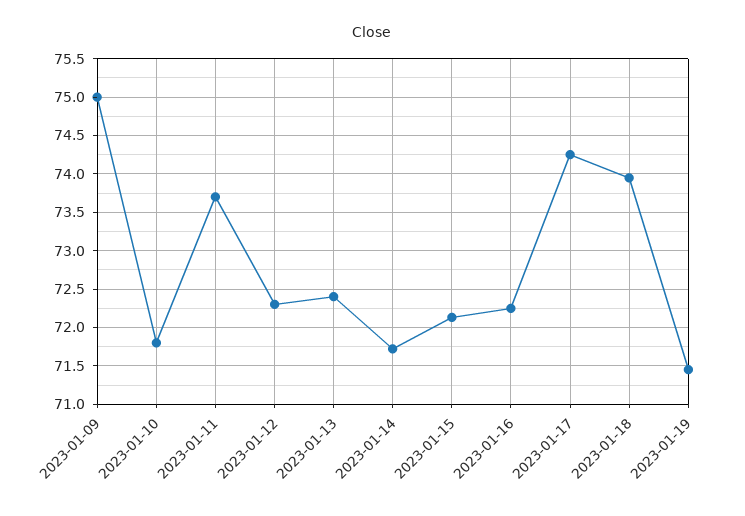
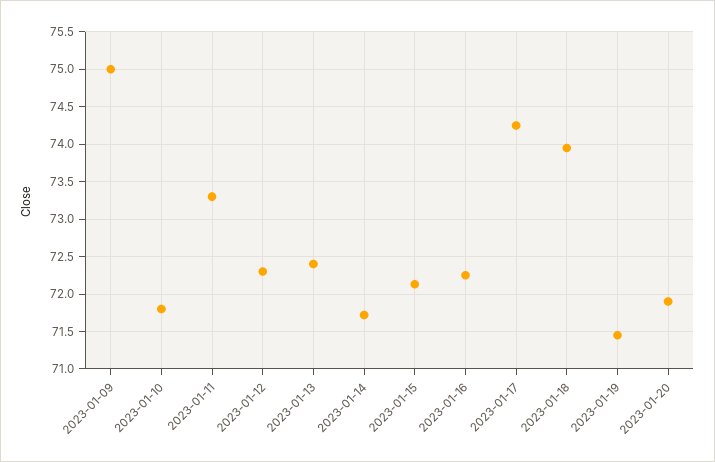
2023-01-11: 73.7 -> 73.3
2023-01-20: none -> 71.9

